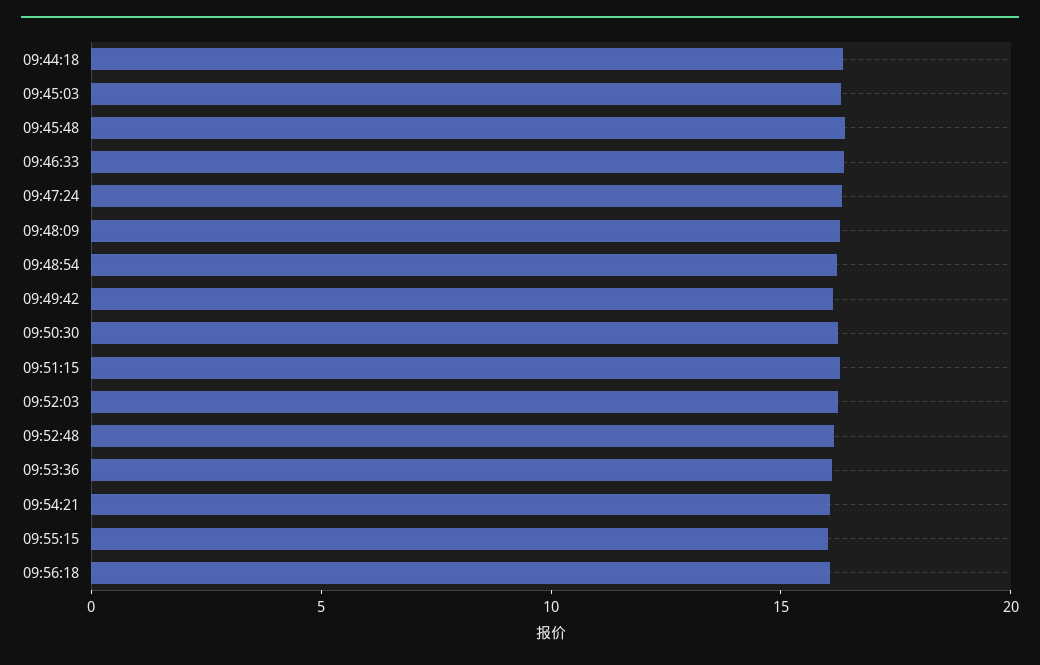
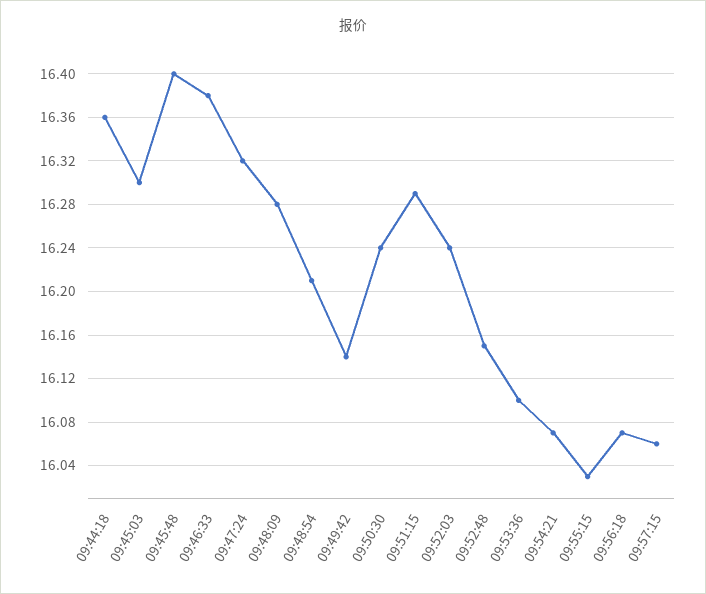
09:57:15: none -> 16.06

